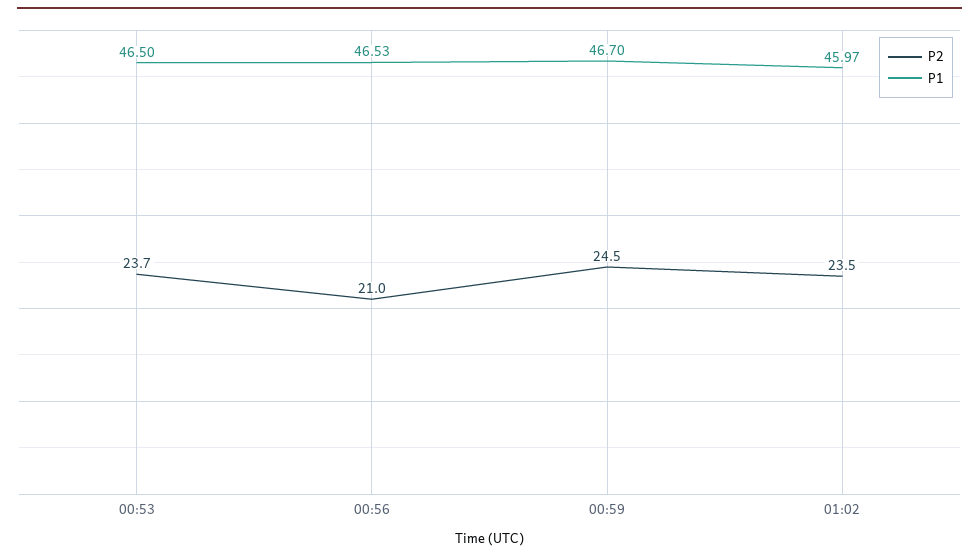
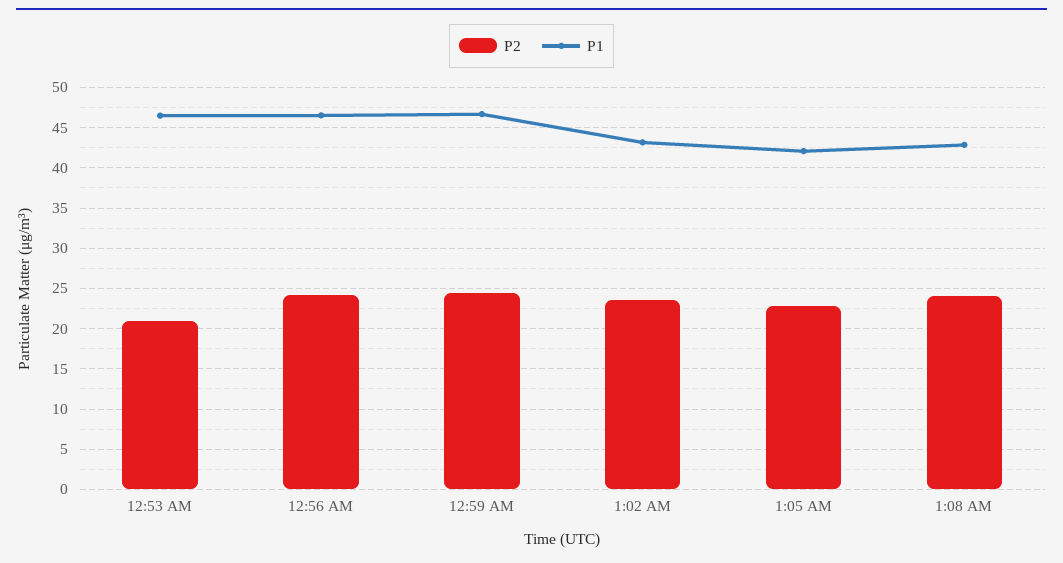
P2, 00:53: 23.7 -> 21
P2, 00:56: 21 -> 24
P1, 01:02: 45.97 -> 43
P2, 1:05 AM: none -> 23
P1, 1:05 AM: none -> 42
P2, 1:08 AM: none -> 24
P1, 1:08 AM: none -> 43

